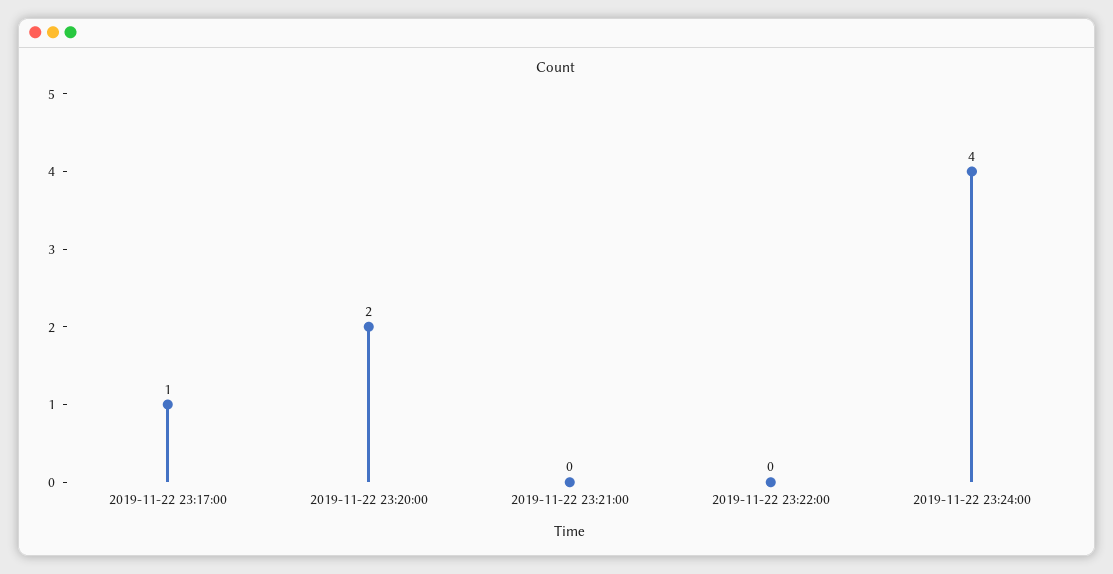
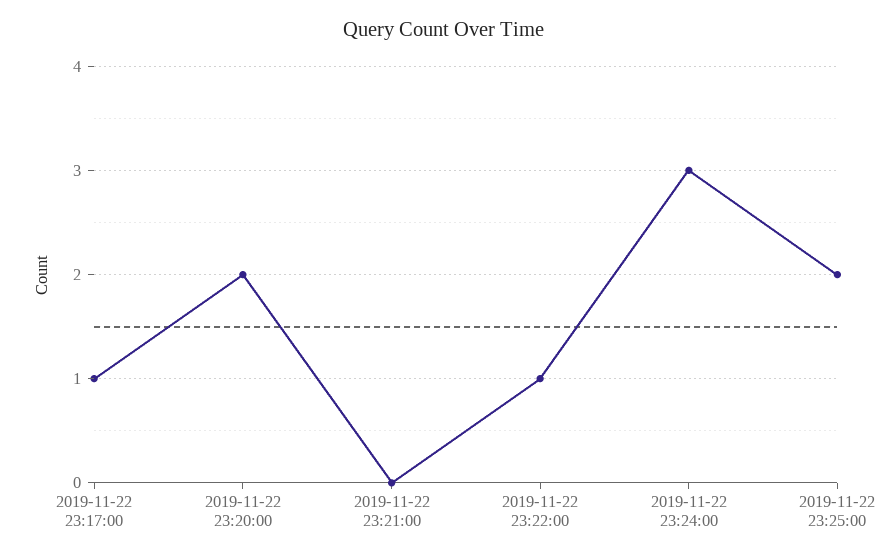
2019-11-22 23:22:00: 0 -> 1
2019-11-22 23:24:00: 4 -> 3
2019-11-22 23:25:00: none -> 2

